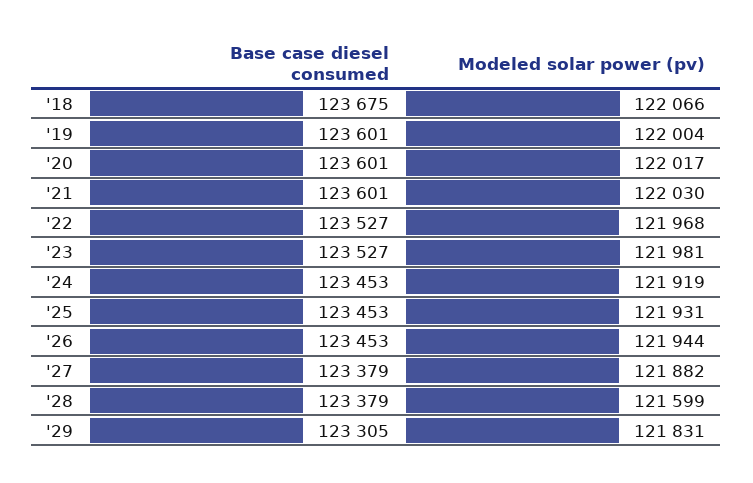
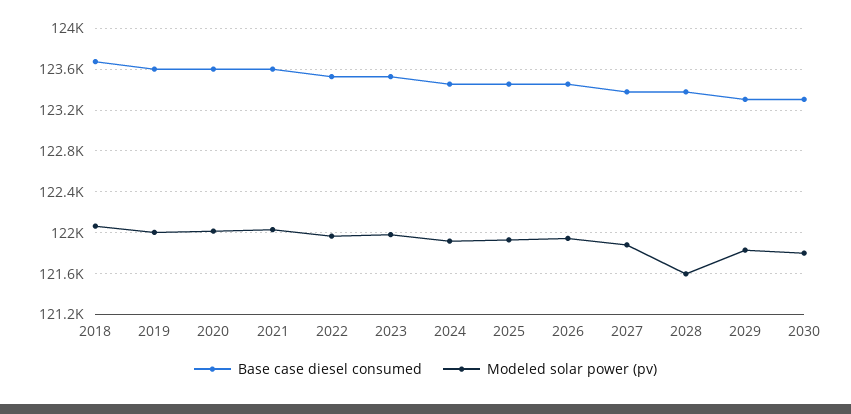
Base case diesel consumed, 2030: none -> 123300
Modeled solar power (pv), 2030: none -> 121800

